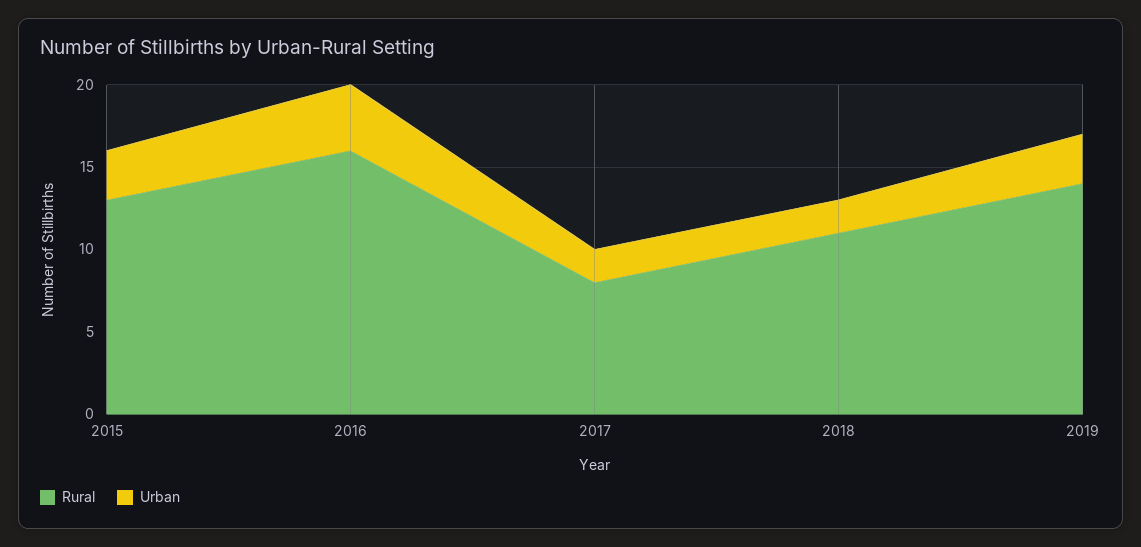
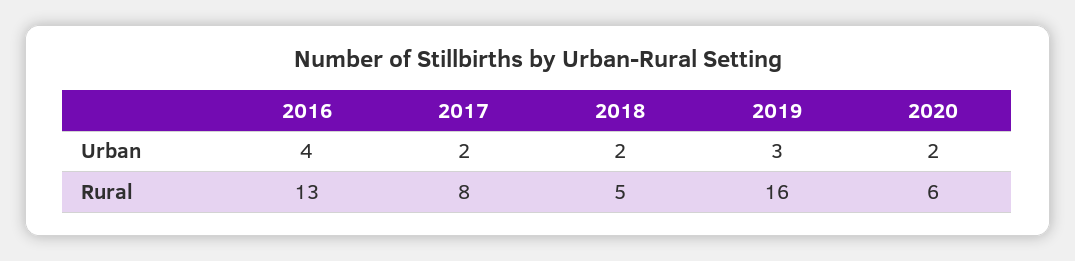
Rural, 2015: 13 -> none
Urban, 2015: 3 -> none
Rural, 2016: 16 -> 13
Rural, 2018: 11 -> 5
Rural, 2019: 14 -> 16
Urban, 2020: none -> 2
Rural, 2020: none -> 6

